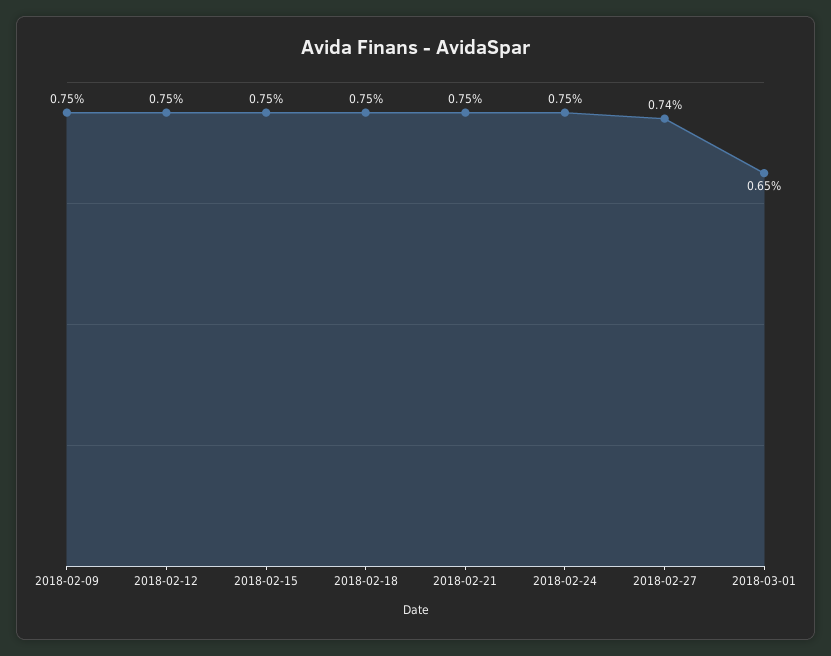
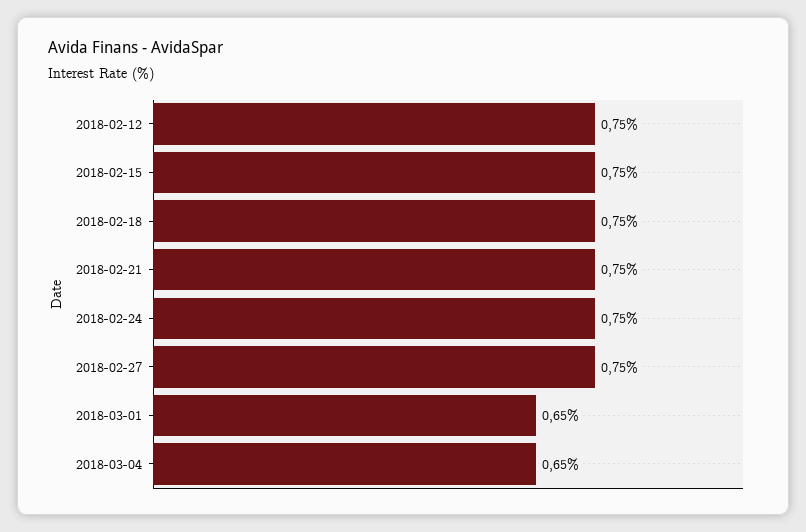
2018-02-09: 0.75 -> none
2018-02-27: 0.74 -> 0.75
2018-03-04: none -> 0.65

